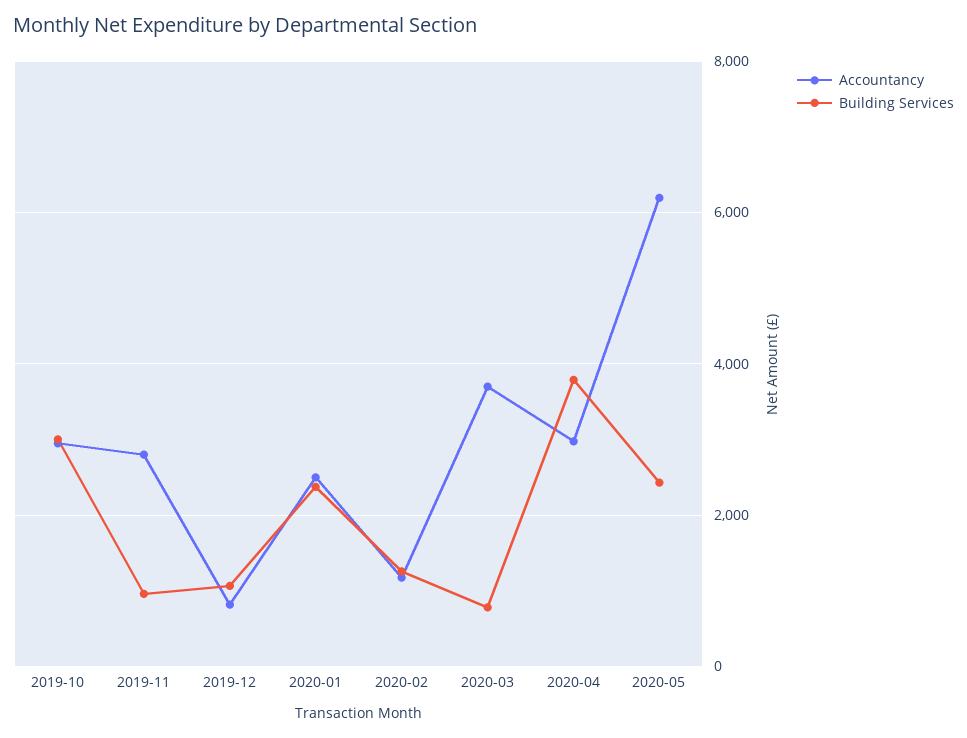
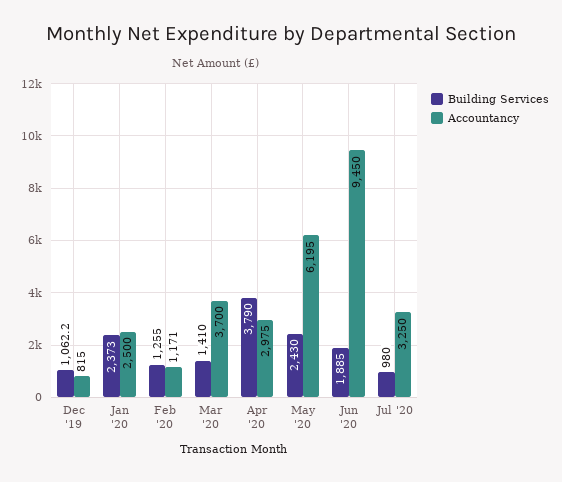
Accountancy, 2019-10: 3000 -> none
Building Services, 2019-10: 3000 -> none
Accountancy, 2019-11: 2800 -> none
Building Services, 2019-11: 1000 -> none
Building Services, 2020-03: 800 -> 1410
Building Services, Jun '20: none -> 1885
Accountancy, Jun '20: none -> 9450
Building Services, Jul '20: none -> 980
Accountancy, Jul '20: none -> 3250

